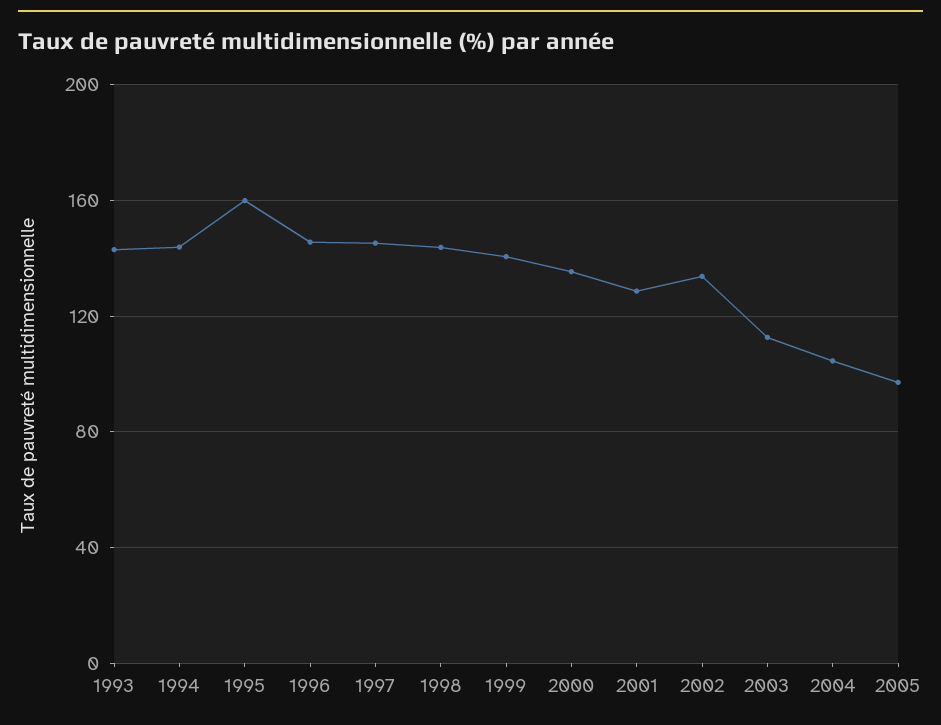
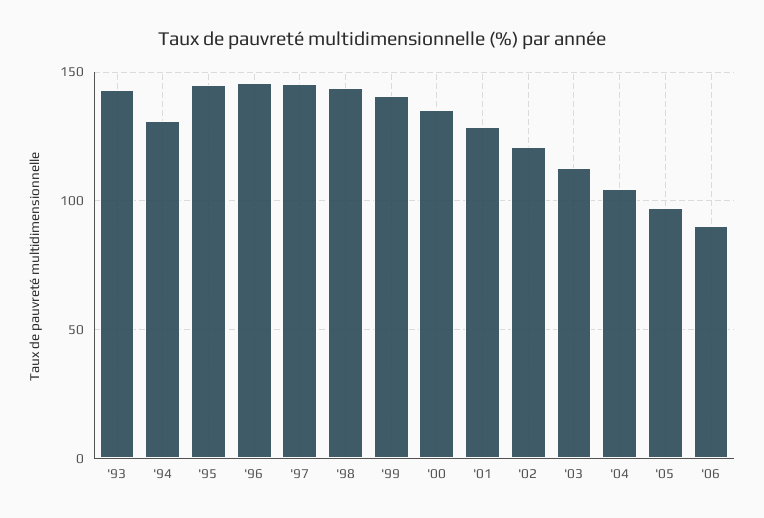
1994: 145 -> 130
1995: 160 -> 145
2002: 135 -> 120
'06: none -> 90

